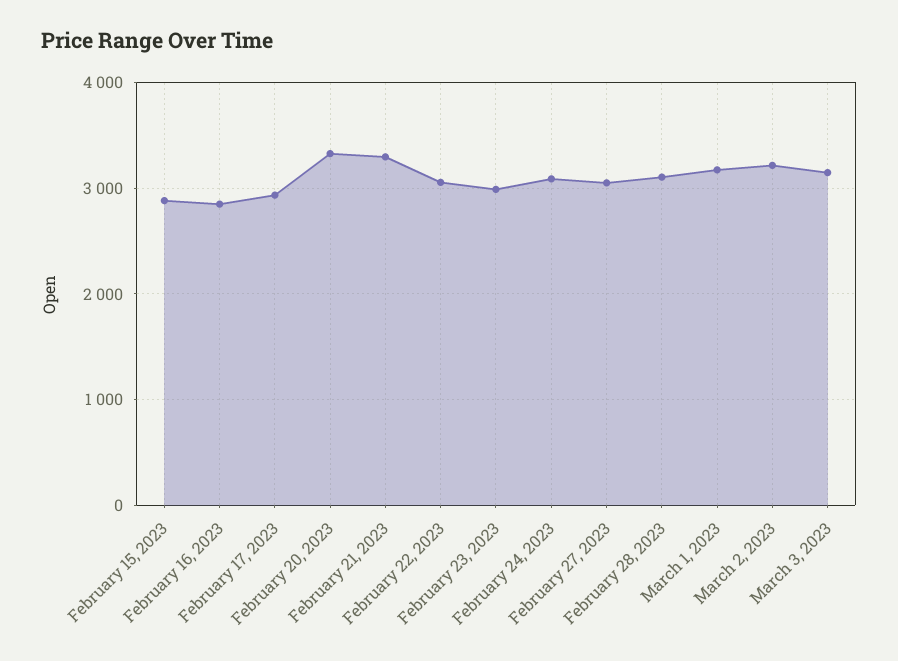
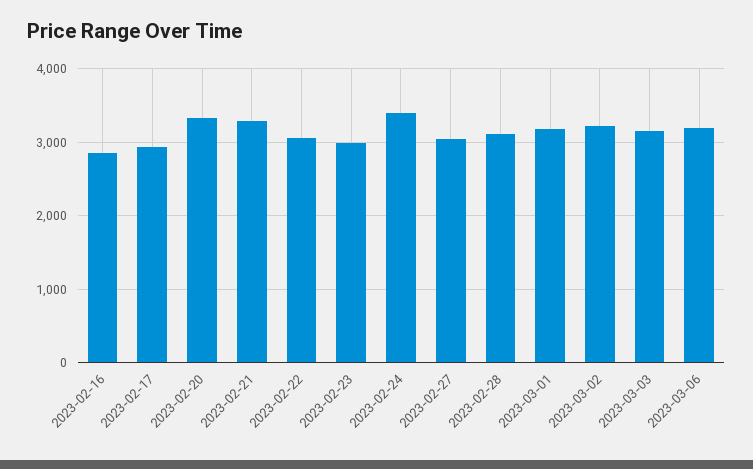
February 15, 2023: 2900 -> none
February 24, 2023: 3100 -> 3400
2023-03-06: none -> 3200

